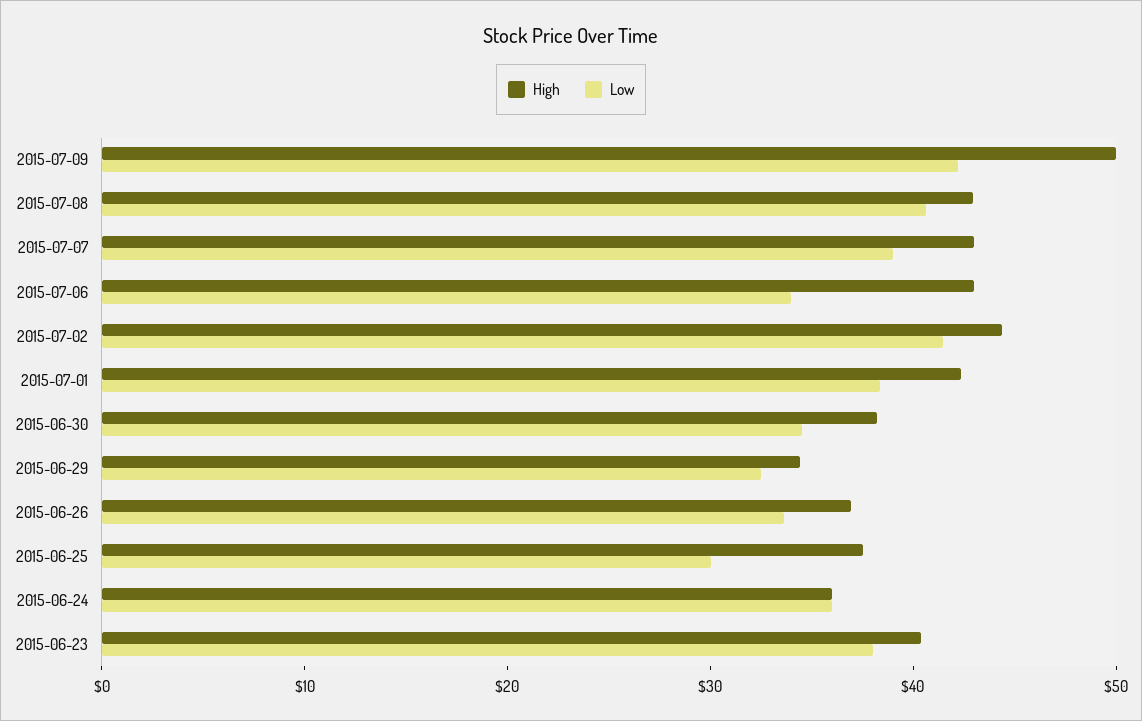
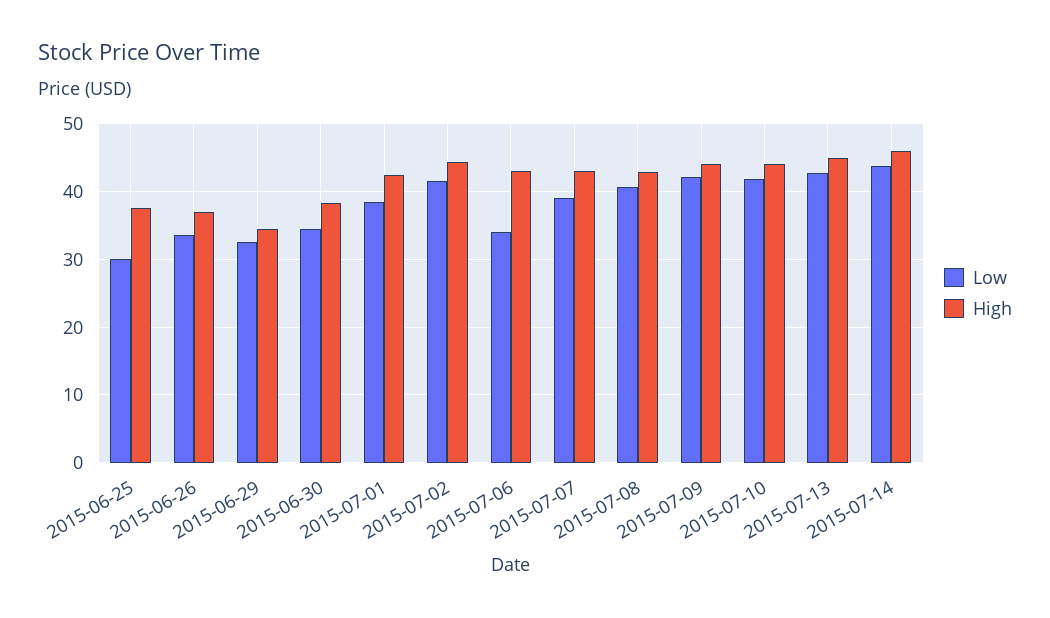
High, 2015-07-09: 50 -> 44
High, 2015-06-24: 36 -> none
Low, 2015-06-24: 36 -> none
High, 2015-06-23: 40 -> none
Low, 2015-06-23: 38 -> none
Low, 2015-07-10: none -> 42
High, 2015-07-10: none -> 44
Low, 2015-07-13: none -> 43
High, 2015-07-13: none -> 45
Low, 2015-07-14: none -> 44
High, 2015-07-14: none -> 46

